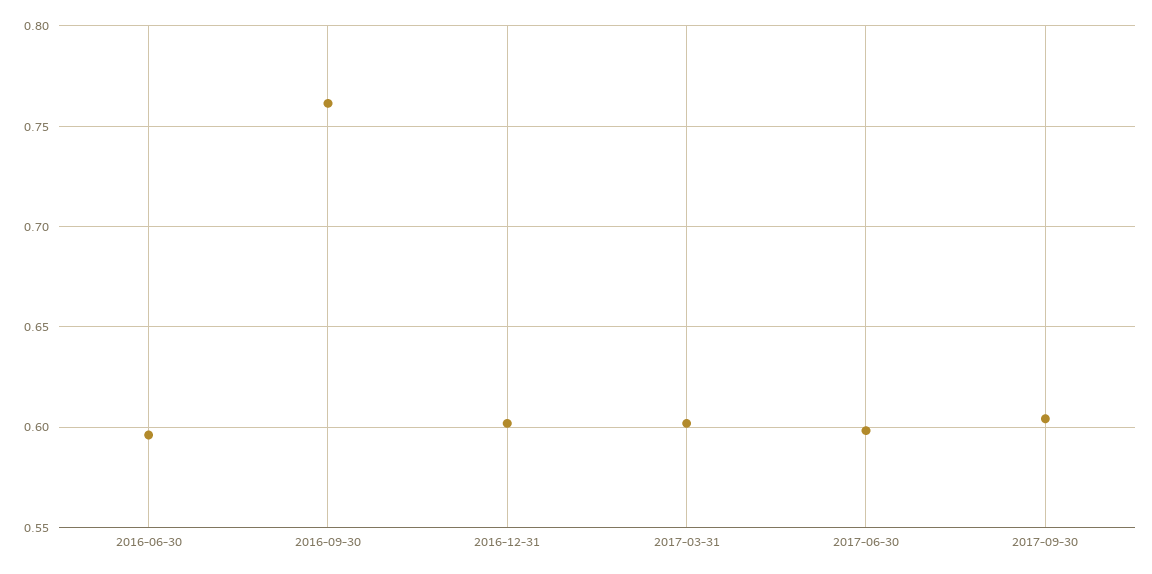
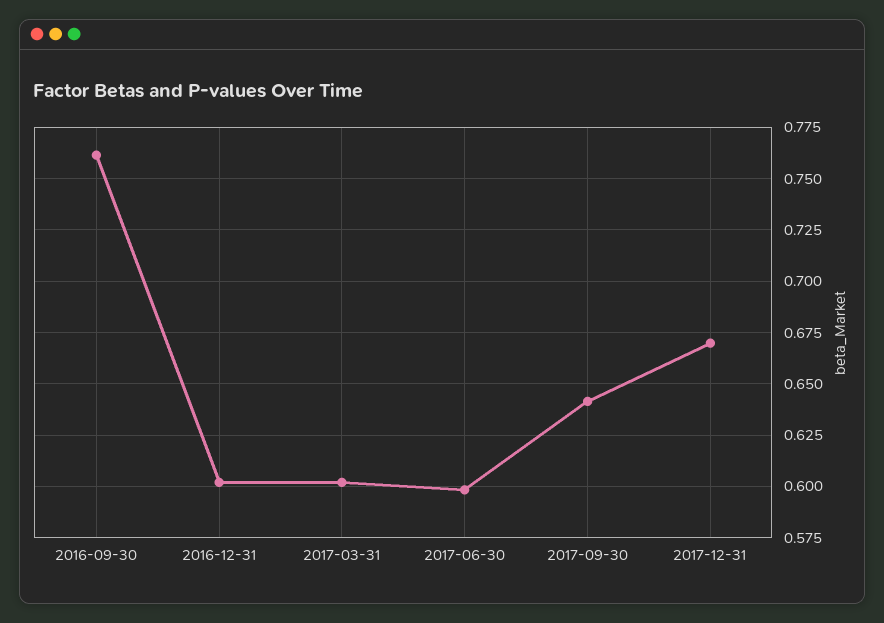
2016-06-30: 0.595 -> none
2017-09-30: 0.605 -> 0.64
2017-12-31: none -> 0.67

